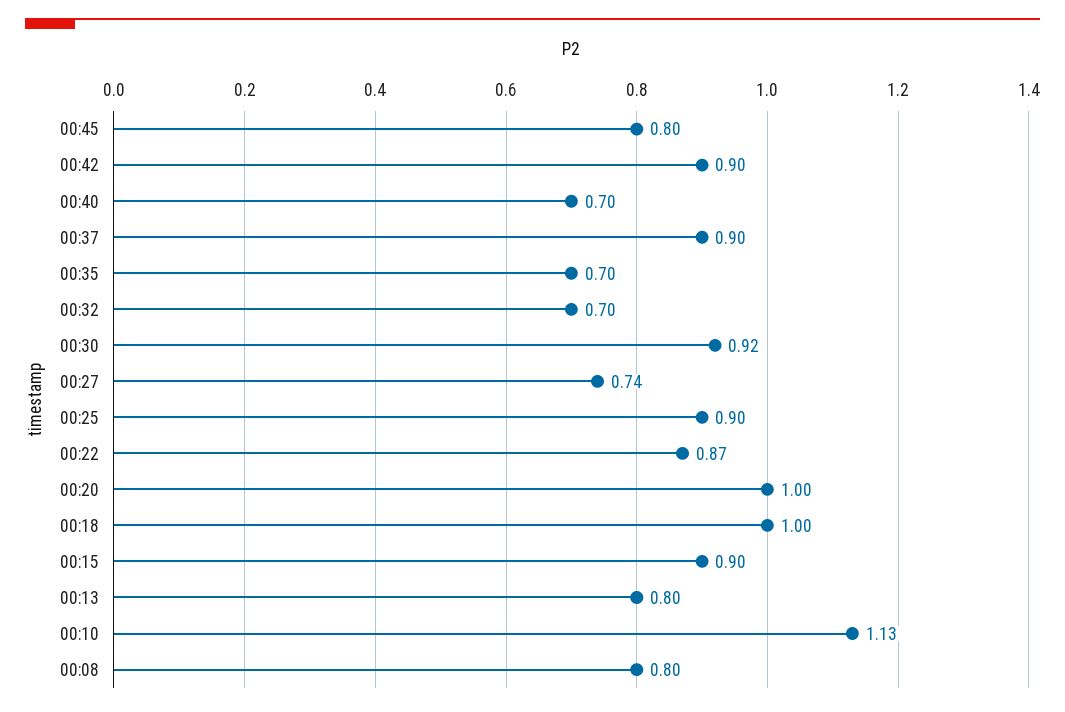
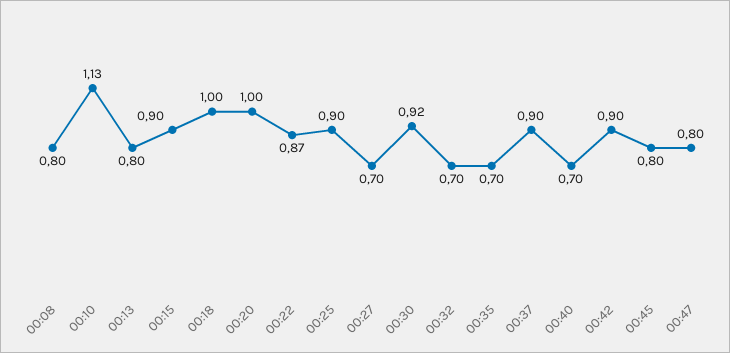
00:27: 0.74 -> 0.7
00:47: none -> 0.8

